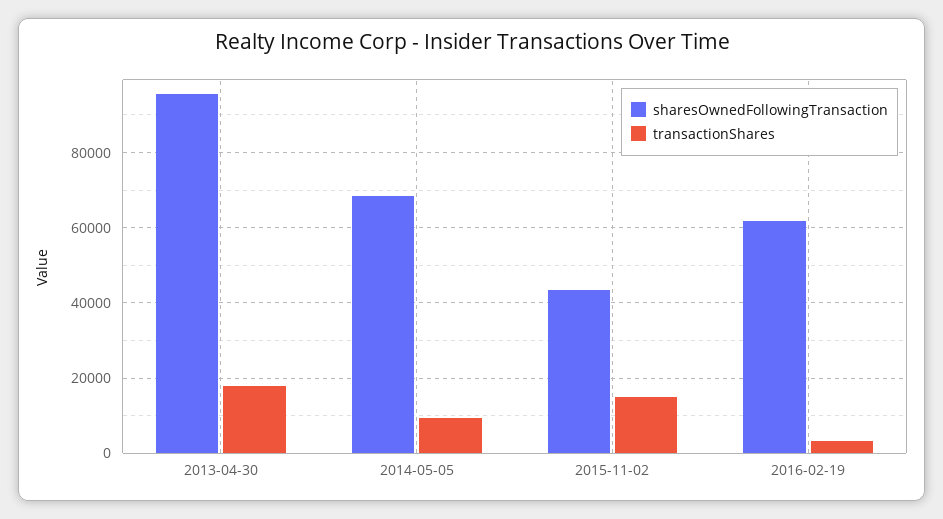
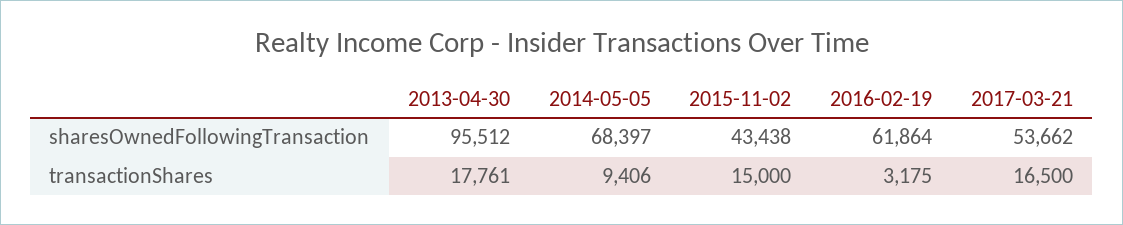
sharesOwnedFollowingTransaction, 2017-03-21: none -> 53662
transactionShares, 2017-03-21: none -> 16500

